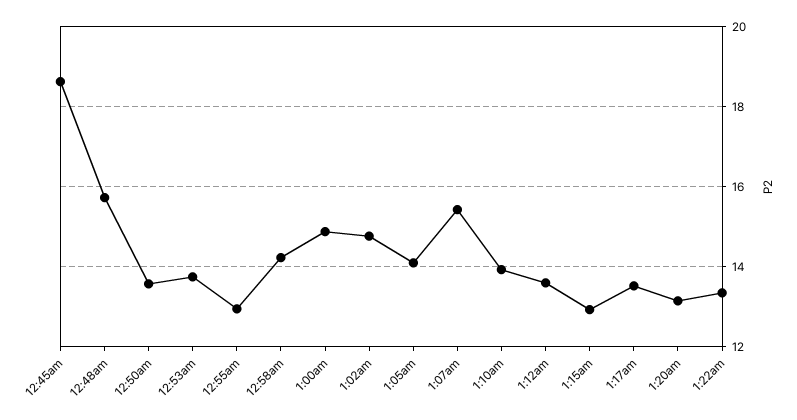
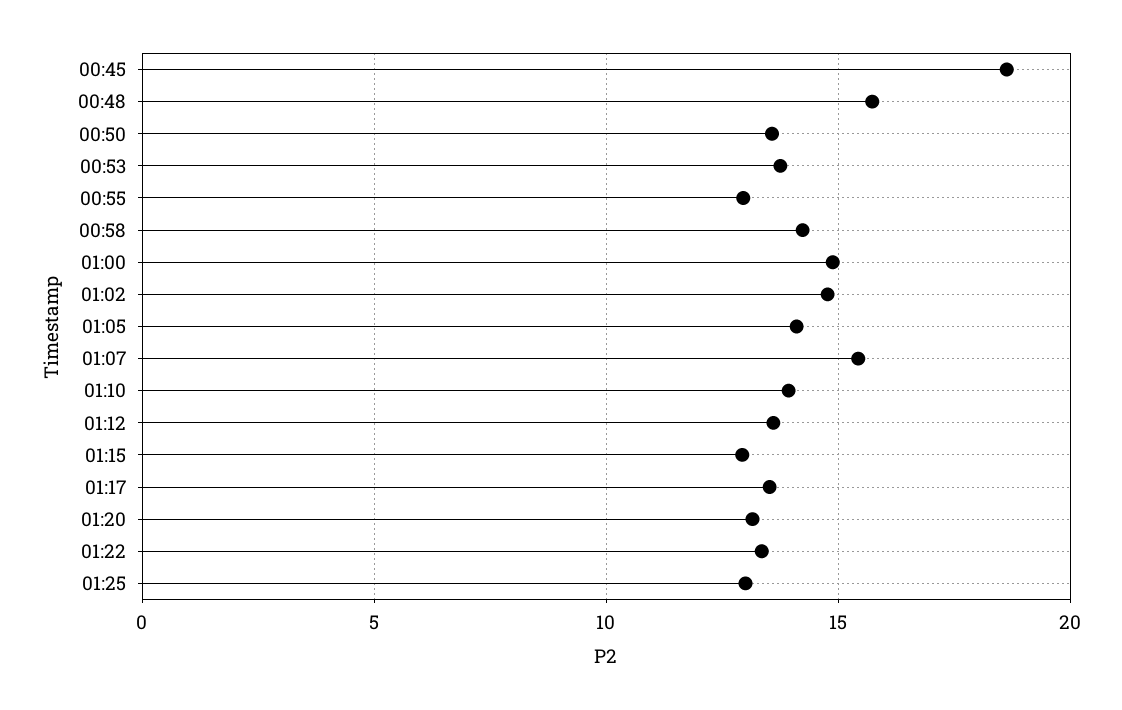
01:25: none -> 13

